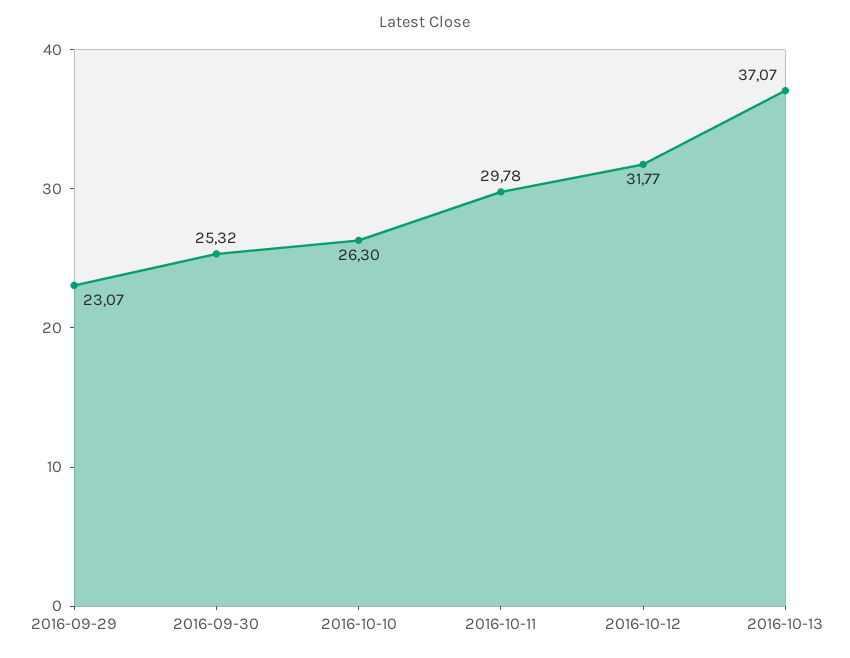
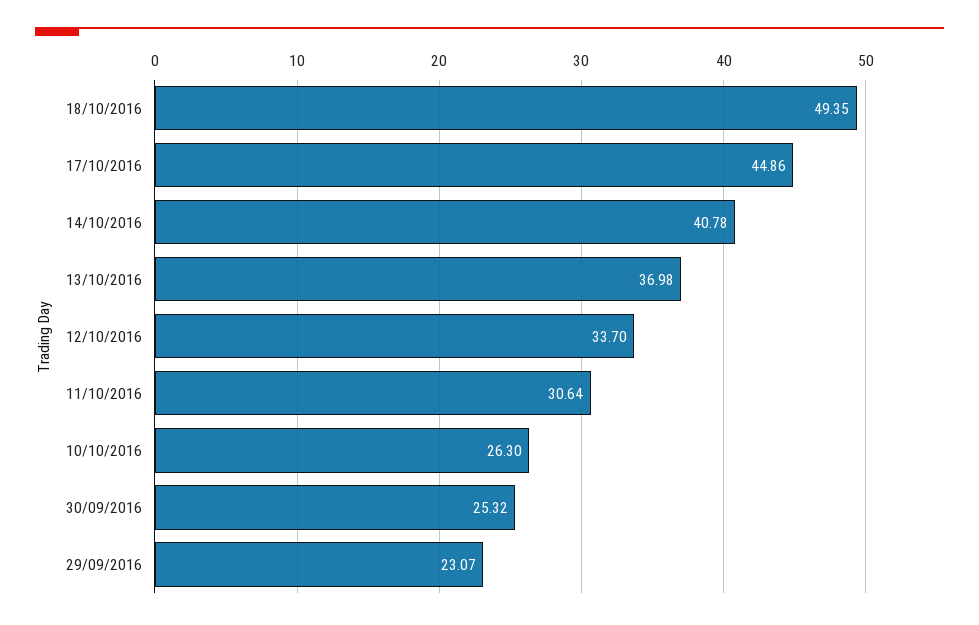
2016-10-11: 29.78 -> 30.64
2016-10-12: 31.77 -> 33.7
2016-10-13: 37.07 -> 36.98
18/10/2016: none -> 49.35
17/10/2016: none -> 44.86
14/10/2016: none -> 40.78

